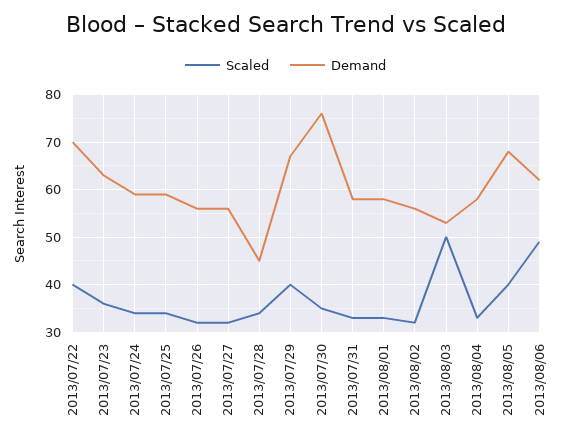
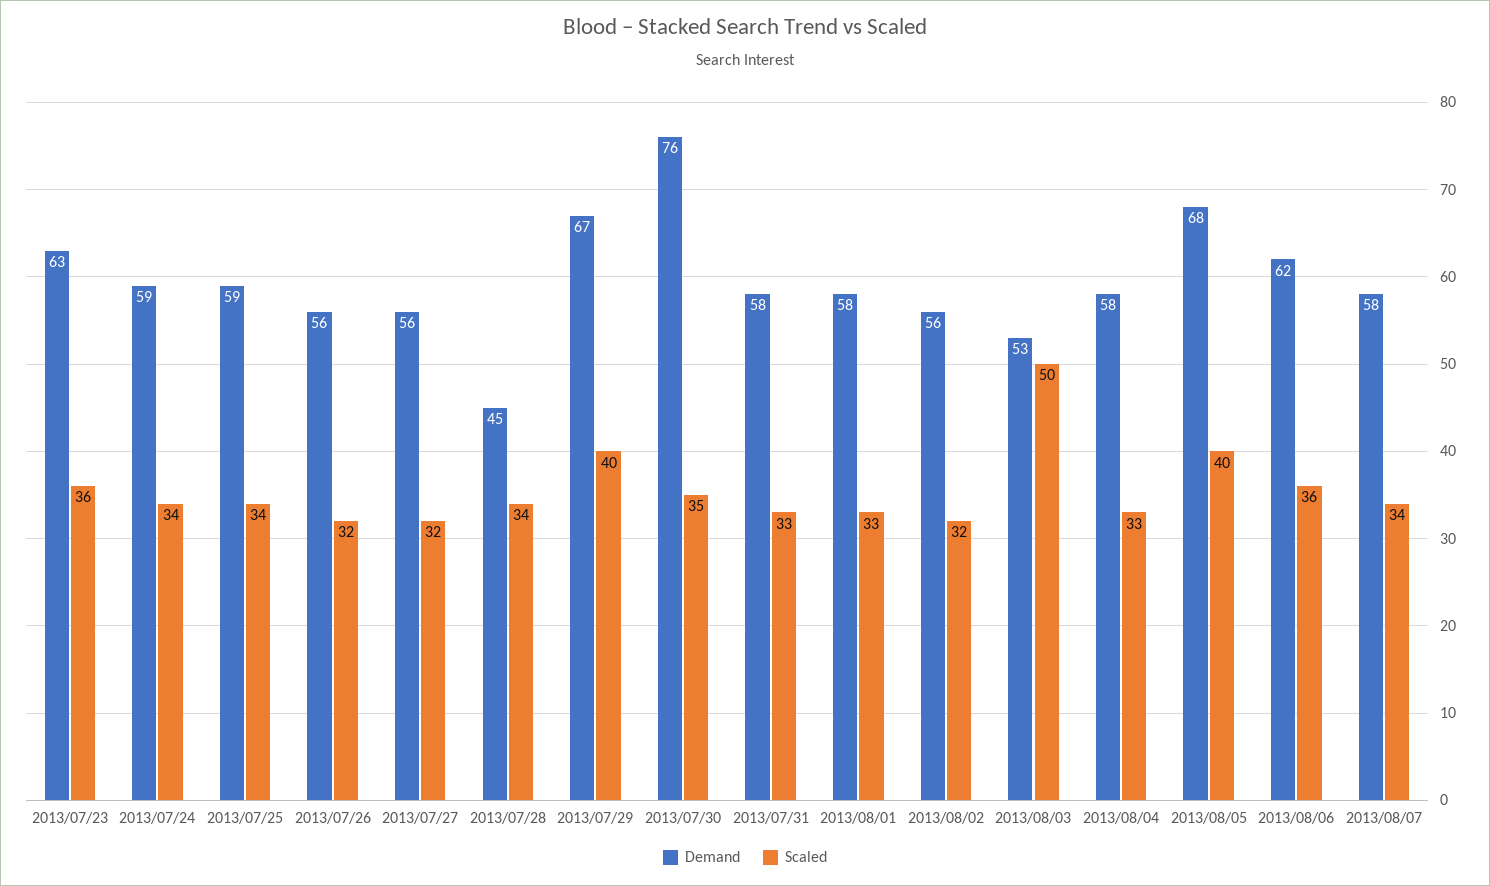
Scaled, 2013/07/22: 40 -> none
Demand, 2013/07/22: 70 -> none
Scaled, 2013/08/06: 50 -> 36
Demand, 2013/08/07: none -> 58
Scaled, 2013/08/07: none -> 34

